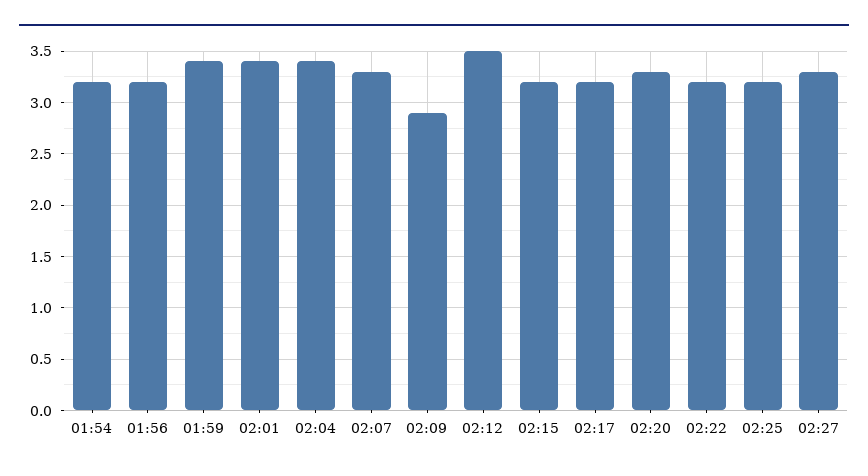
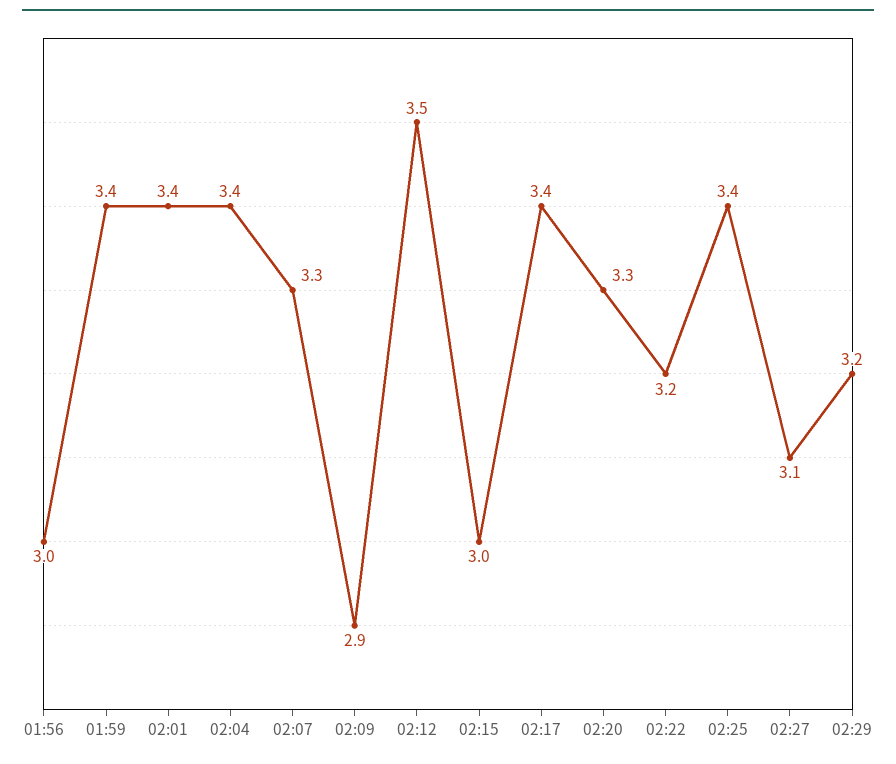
01:54: 3.2 -> none
01:56: 3.2 -> 3
02:15: 3.2 -> 3
02:17: 3.2 -> 3.4
02:25: 3.2 -> 3.4
02:27: 3.3 -> 3.1
02:29: none -> 3.2

